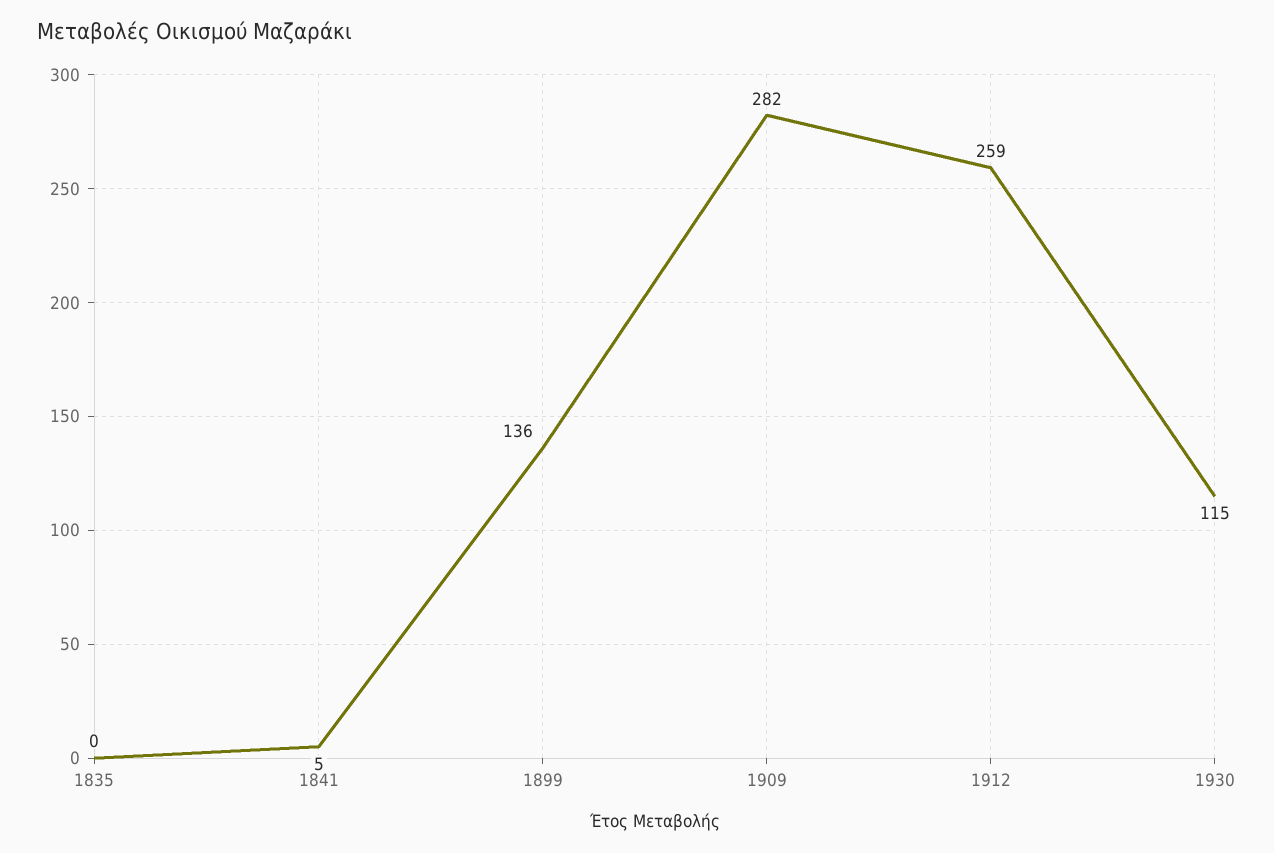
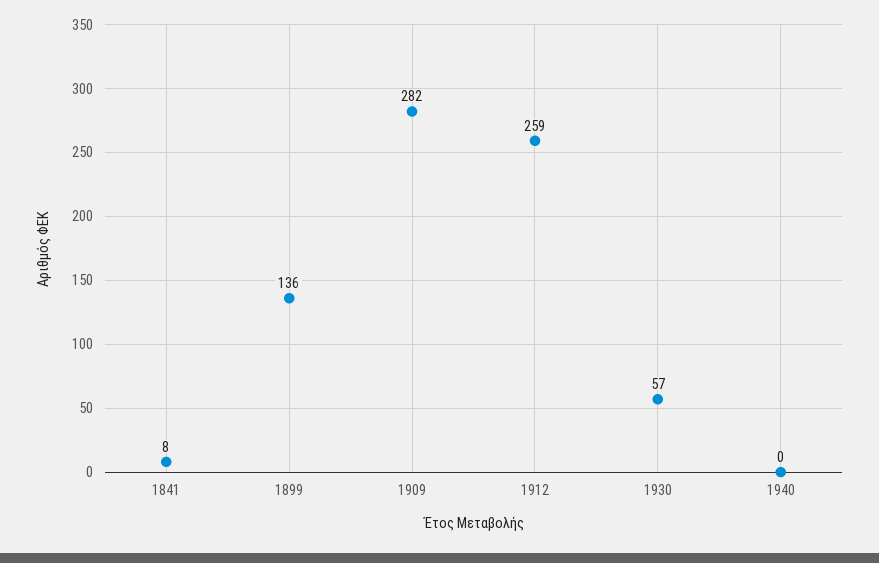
1835: 0 -> none
1841: 5 -> 8
1930: 115 -> 57
1940: none -> 0

